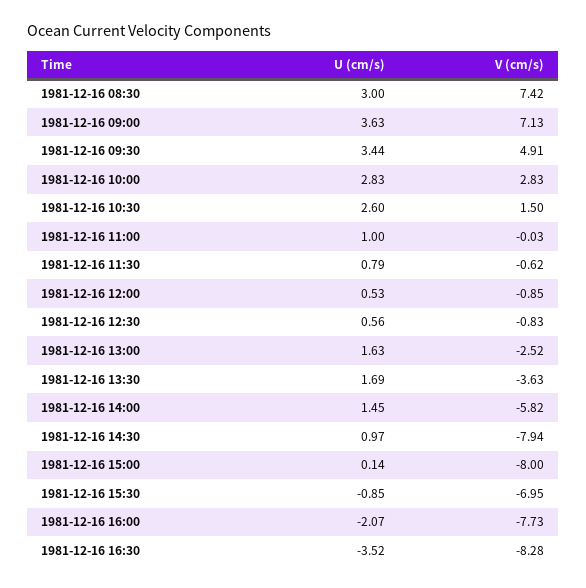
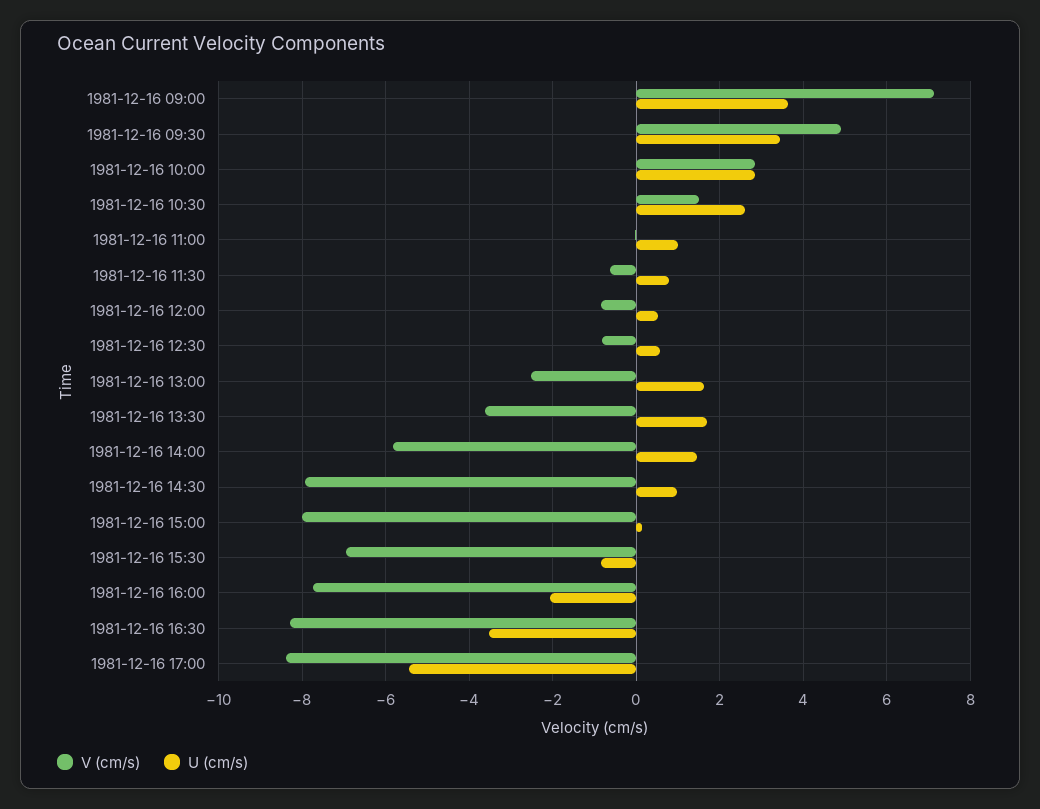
U (cm/s), 1981-12-16 08:30: 3 -> none
V (cm/s), 1981-12-16 08:30: 7.42 -> none
V (cm/s), 1981-12-16 17:00: none -> -8.4
U (cm/s), 1981-12-16 17:00: none -> -5.4

